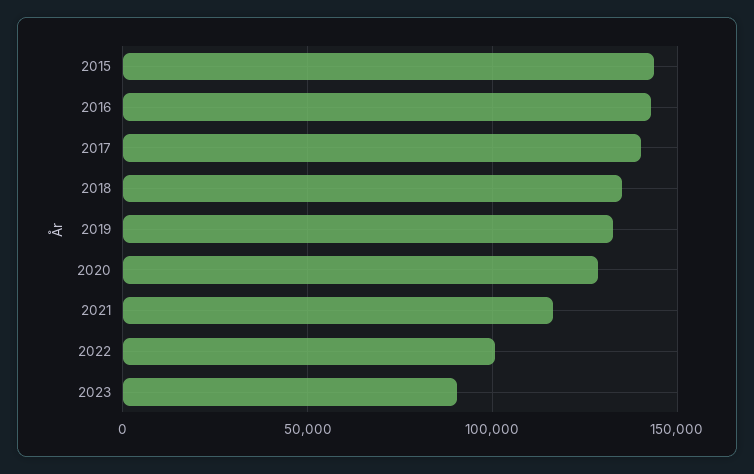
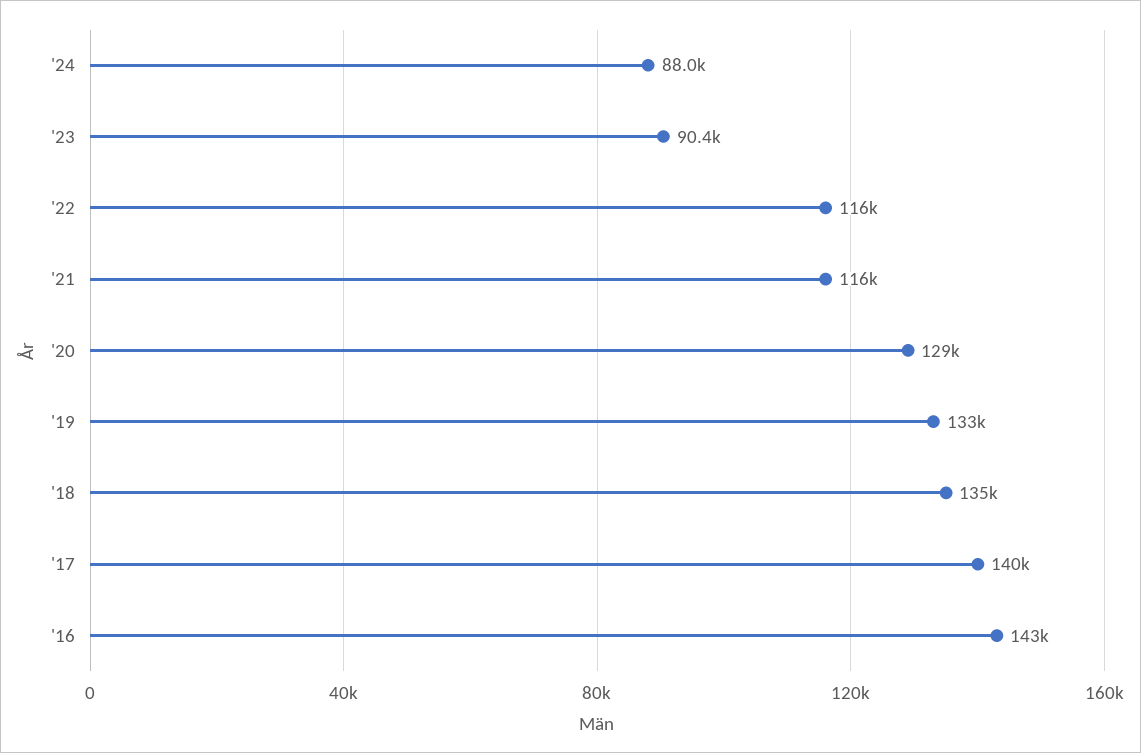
2015: 145000 -> none
2022: 100000 -> 116000
'24: none -> 88000

